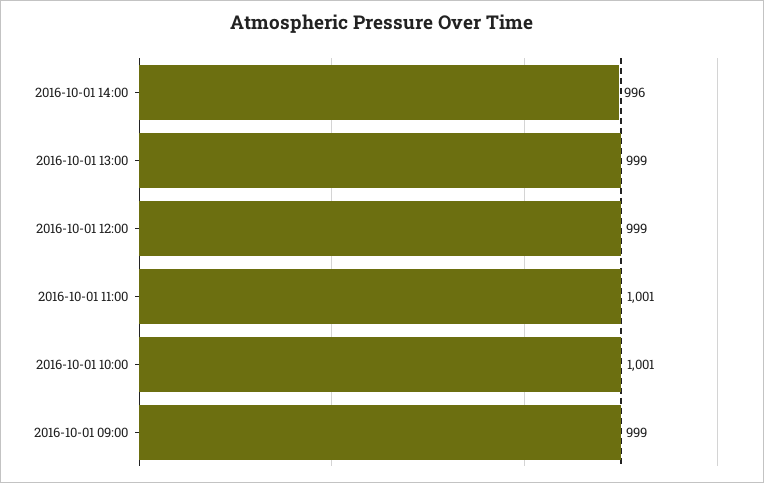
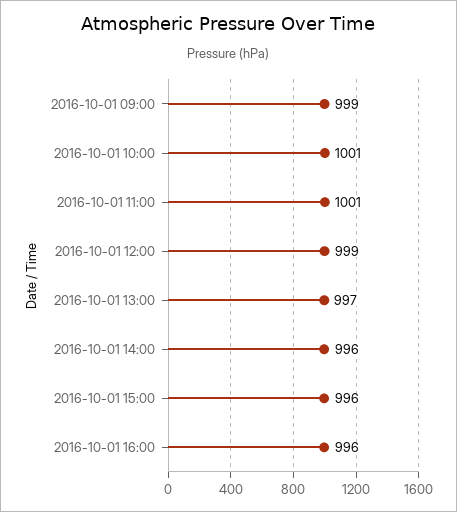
2016-10-01 13:00: 999 -> 997
2016-10-01 15:00: none -> 996
2016-10-01 16:00: none -> 996

